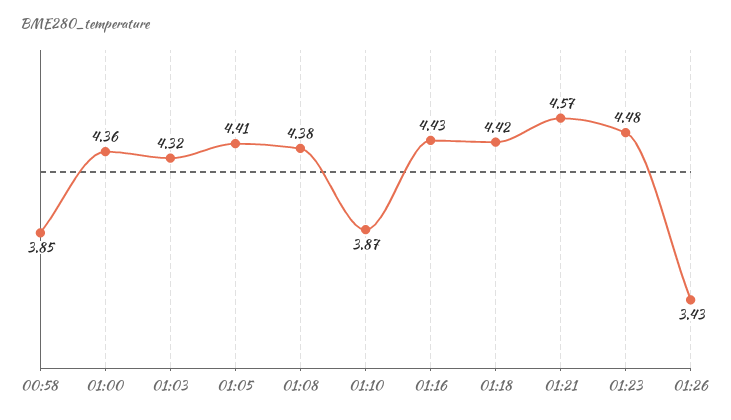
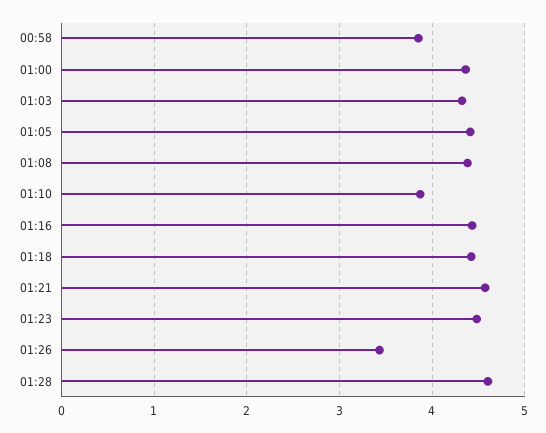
01:28: none -> 4.6

